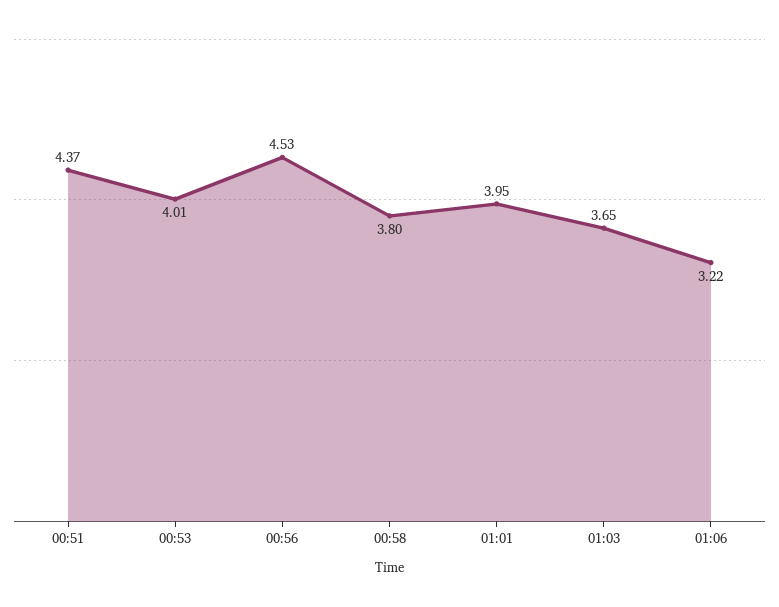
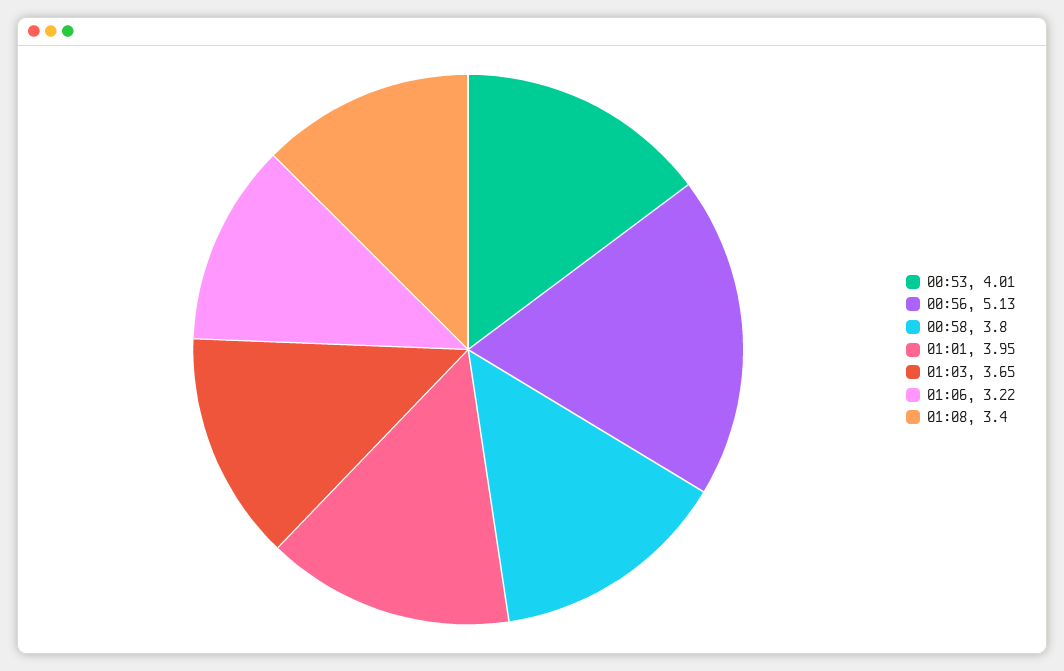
00:51: 4.37 -> none
00:56: 4.53 -> 5.13
01:08: none -> 3.4

